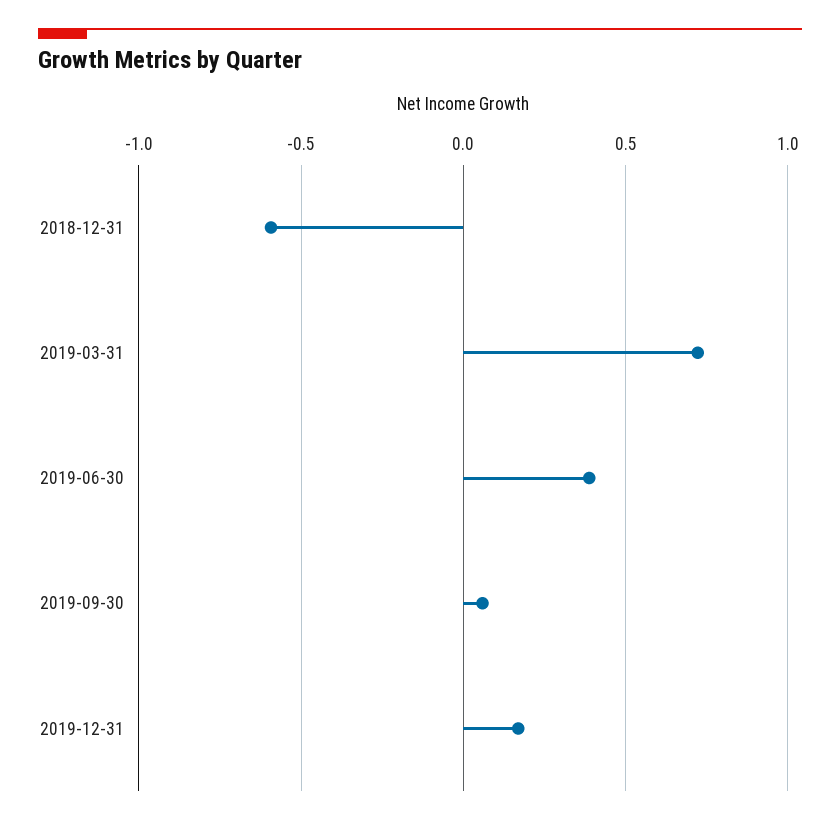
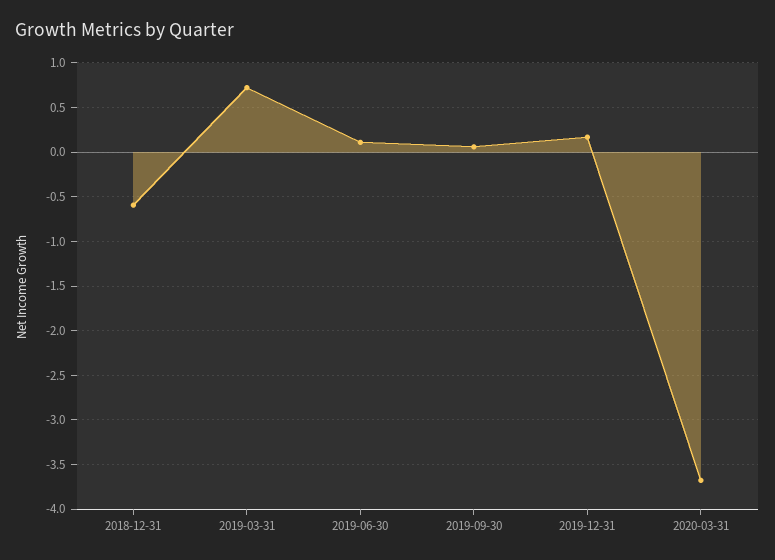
2019-06-30: 0.4 -> 0.1
2020-03-31: none -> -3.7

